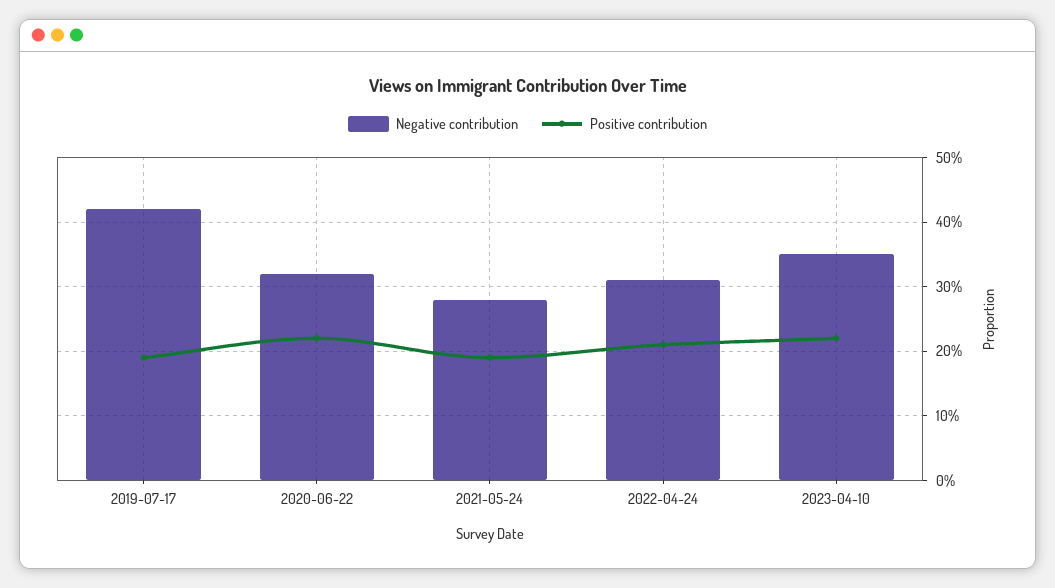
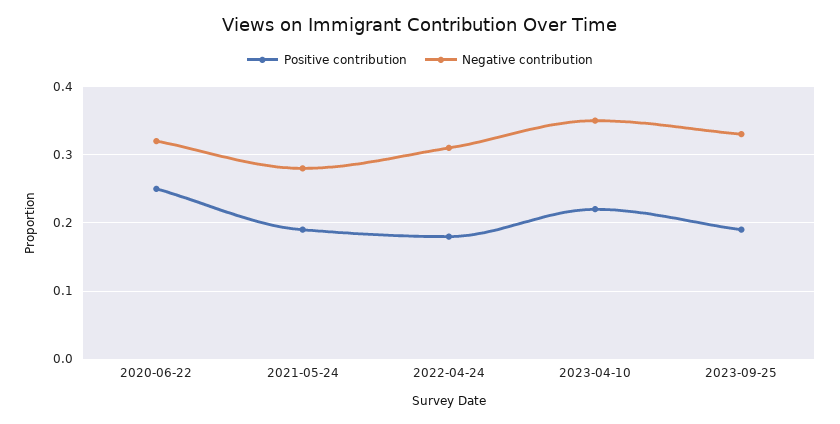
Negative contribution, 2019-07-17: 0.42 -> none
Positive contribution, 2019-07-17: 0.19 -> none
Positive contribution, 2020-06-22: 0.22 -> 0.25
Positive contribution, 2022-04-24: 0.21 -> 0.18
Positive contribution, 2023-09-25: none -> 0.19
Negative contribution, 2023-09-25: none -> 0.33

